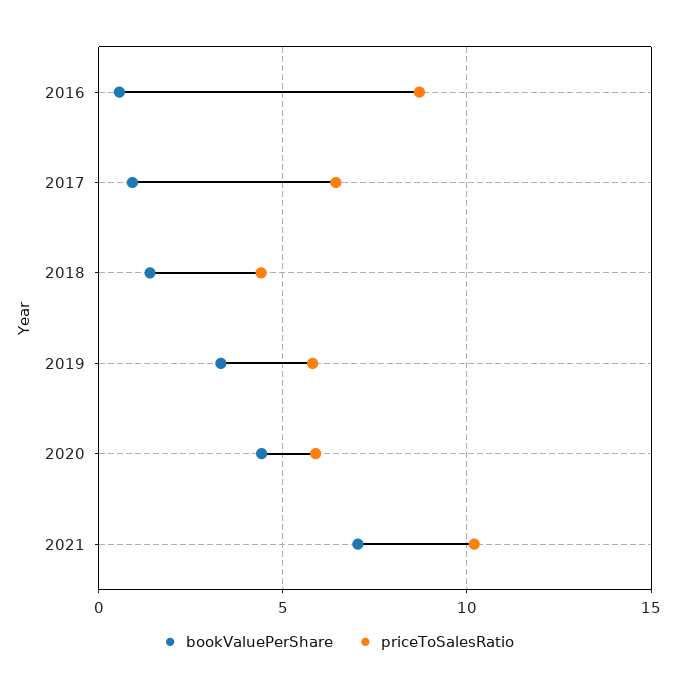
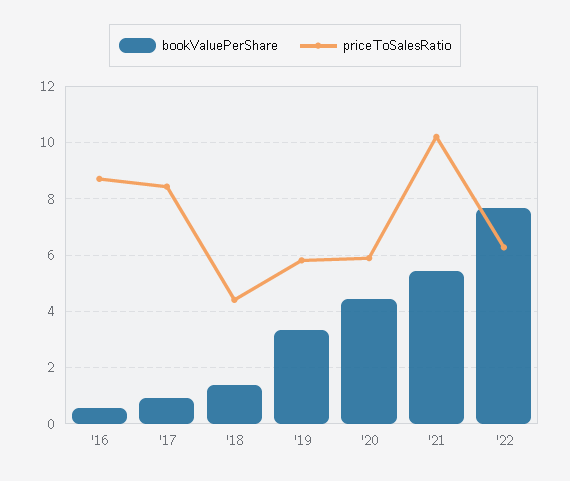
priceToSalesRatio, 2017: 6.5 -> 8.5
bookValuePerShare, 2021: 7 -> 5.5
bookValuePerShare, '22: none -> 7.75
priceToSalesRatio, '22: none -> 6.25

